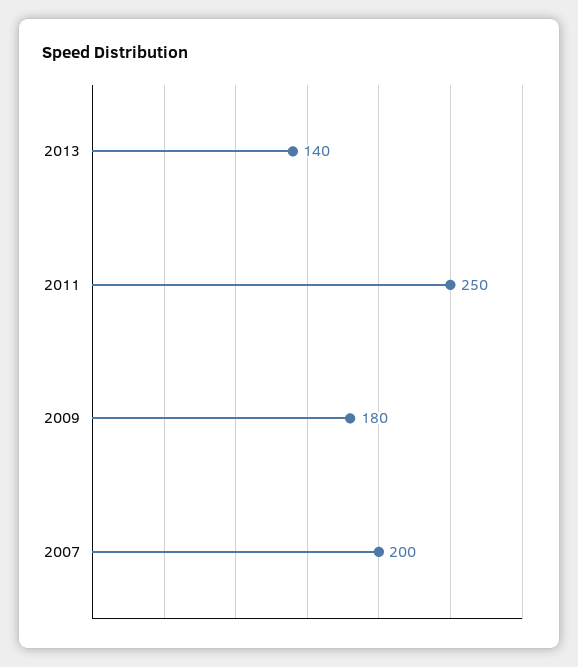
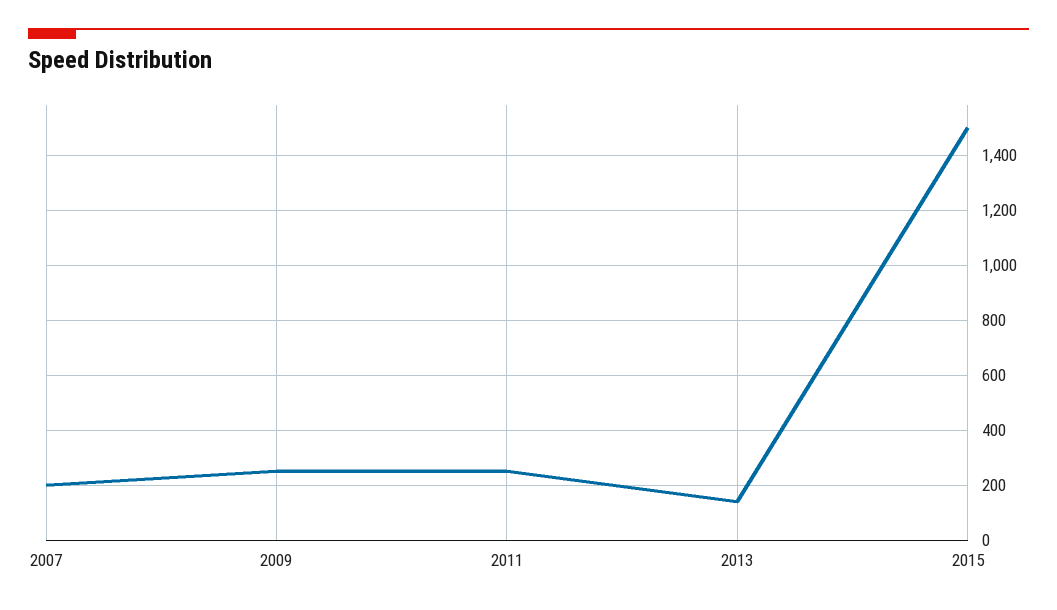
2009: 180 -> 250
2015: none -> 1500

